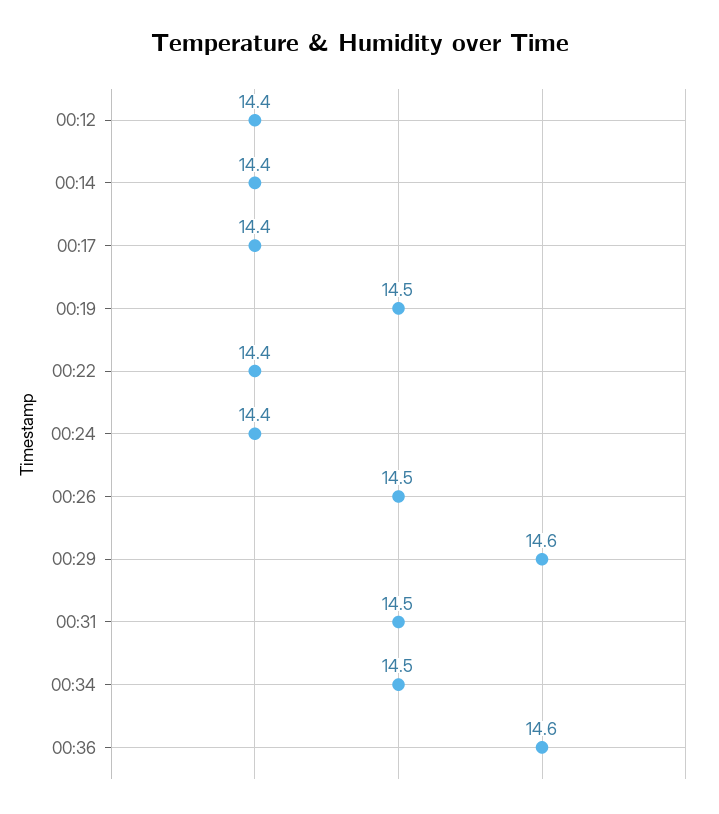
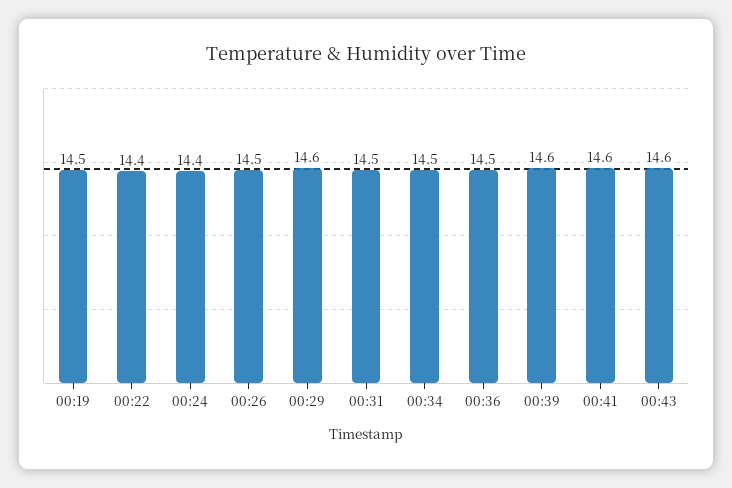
00:12: 14.4 -> none
00:14: 14.4 -> none
00:17: 14.4 -> none
00:36: 14.6 -> 14.5
00:39: none -> 14.6
00:41: none -> 14.6
00:43: none -> 14.6

